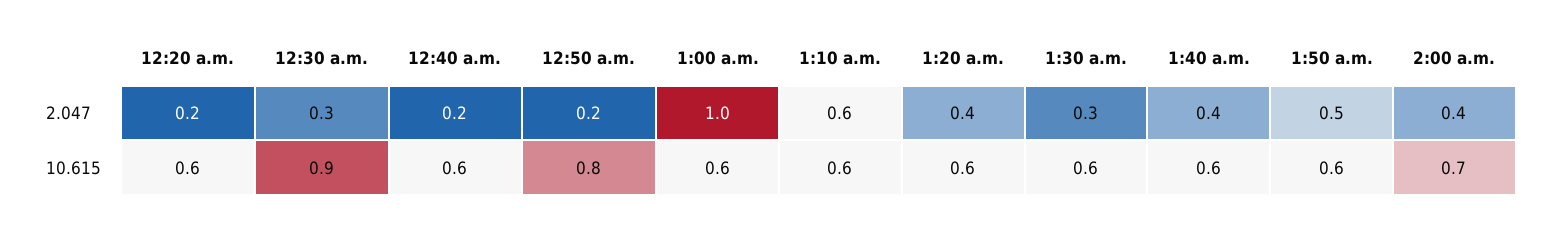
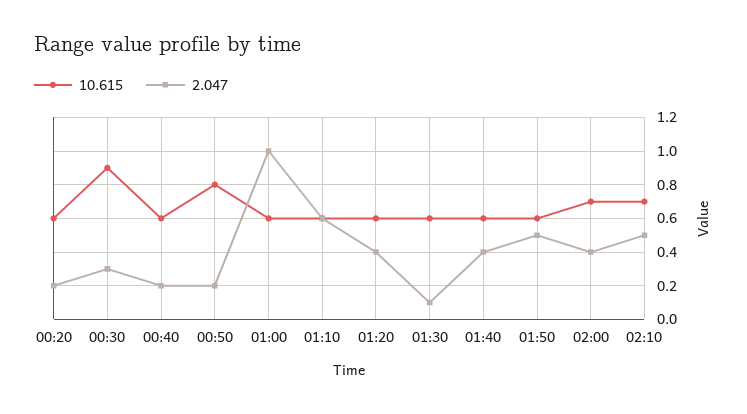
2.047, 1:30 a.m.: 0.3 -> 0.1
10.615, 02:10: none -> 0.7
2.047, 02:10: none -> 0.5

